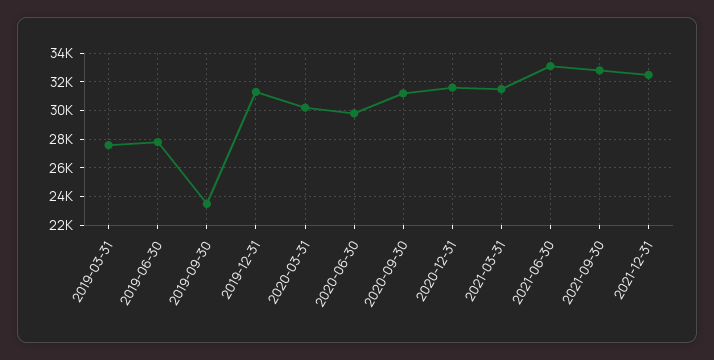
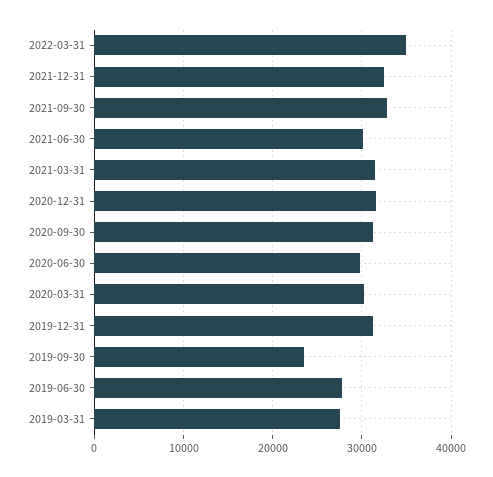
2021-06-30: 33000 -> 30000
2022-03-31: none -> 35000

